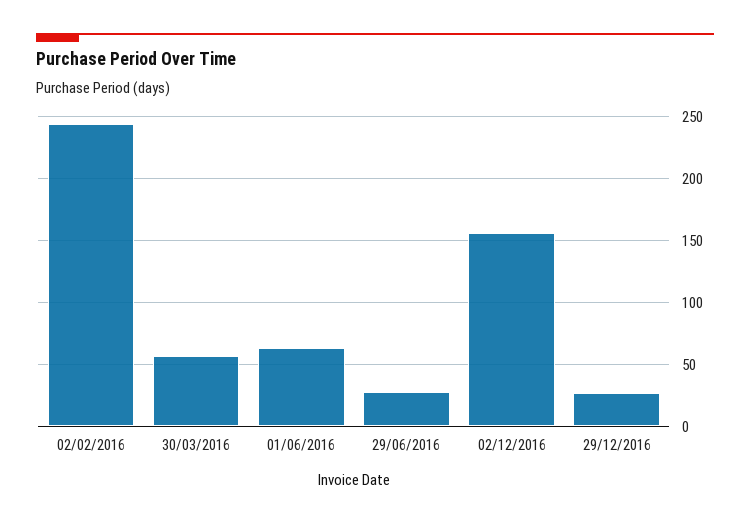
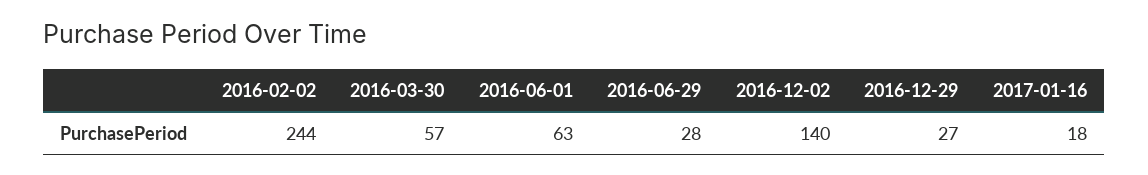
02/12/2016: 155 -> 140
2017-01-16: none -> 18

